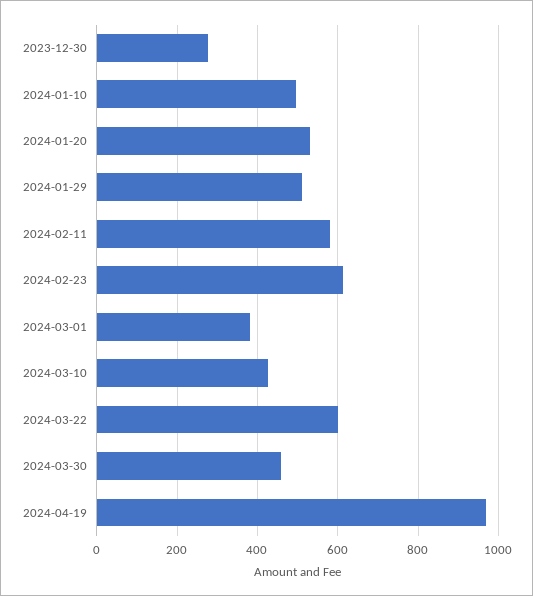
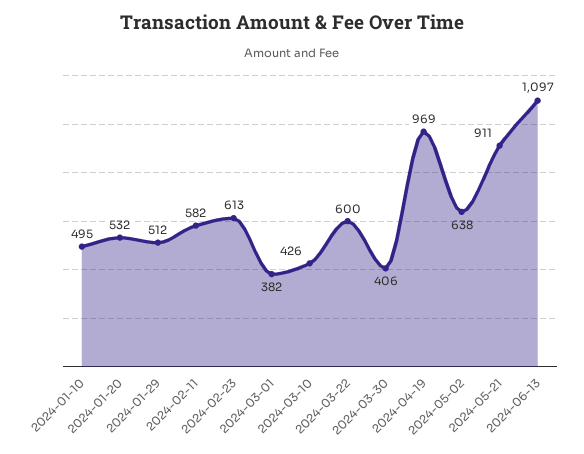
2023-12-30: 280 -> none
2024-03-30: 460 -> 406
2024-05-02: none -> 638
2024-05-21: none -> 911
2024-06-13: none -> 1097

